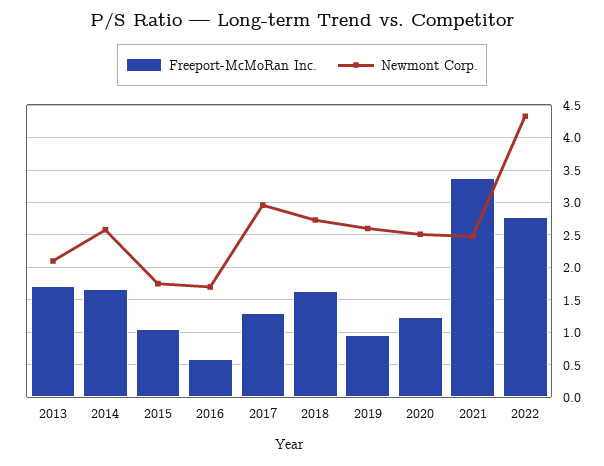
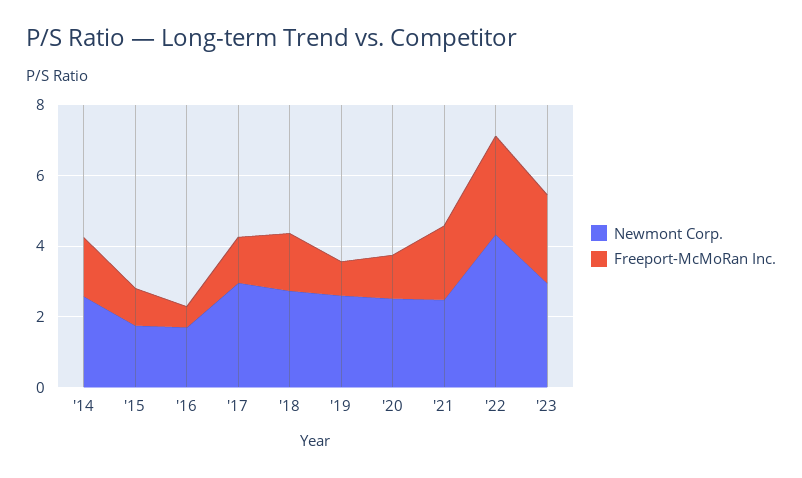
Freeport-McMoRan Inc., 2013: 1.7 -> none
Newmont Corp., 2013: 2.1 -> none
Freeport-McMoRan Inc., 2021: 3.4 -> 2
Newmont Corp., '23: none -> 3
Freeport-McMoRan Inc., '23: none -> 2.5

